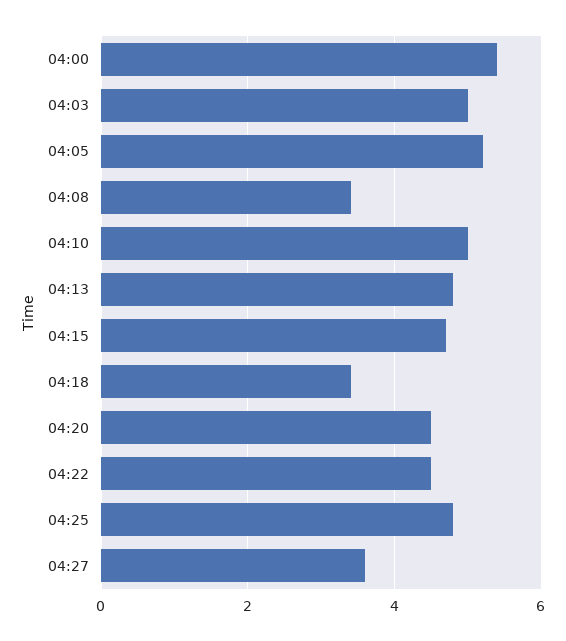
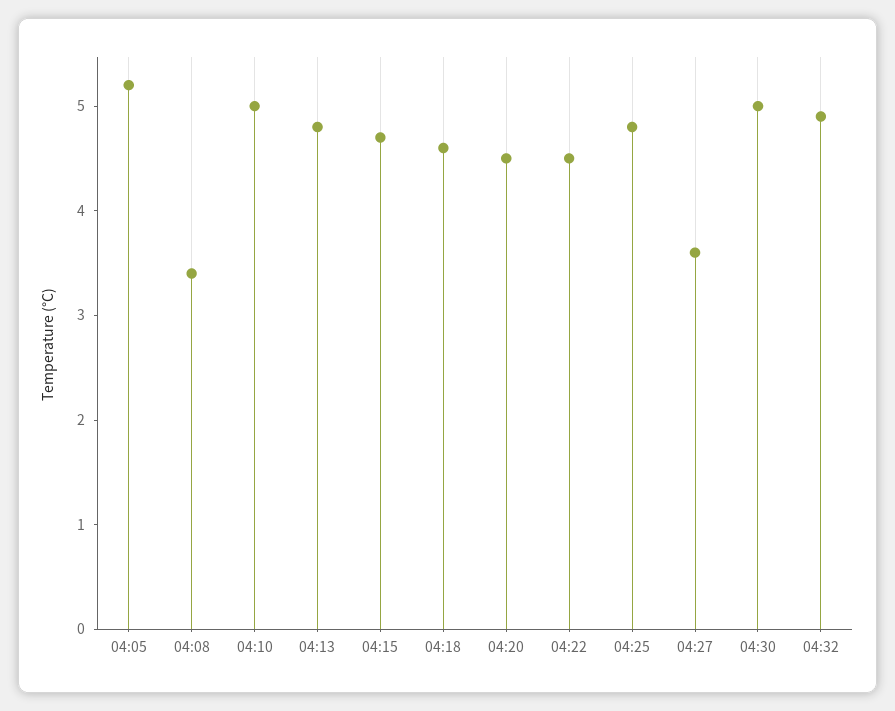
04:00: 5.5 -> none
04:03: 5 -> none
04:18: 3.5 -> 4.6
04:30: none -> 5
04:32: none -> 4.9

